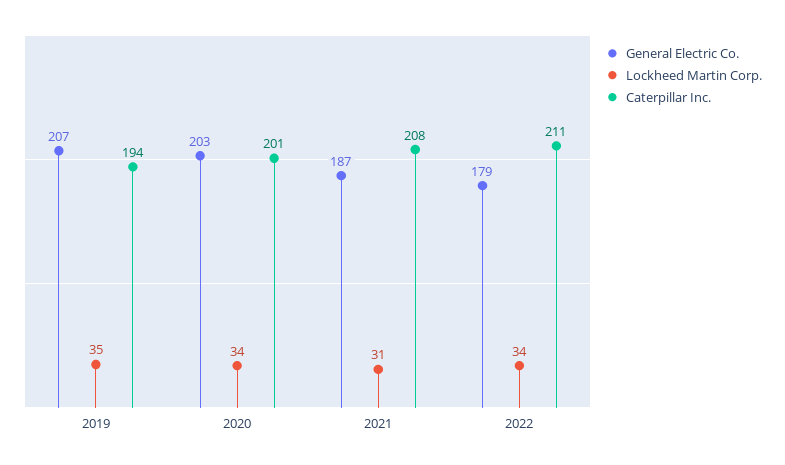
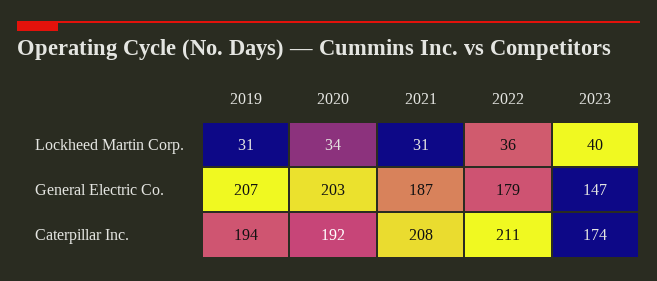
Lockheed Martin Corp., 2019: 35 -> 31
Caterpillar Inc., 2020: 201 -> 192
Lockheed Martin Corp., 2022: 34 -> 36
Lockheed Martin Corp., 2023: none -> 40
General Electric Co., 2023: none -> 147
Caterpillar Inc., 2023: none -> 174

